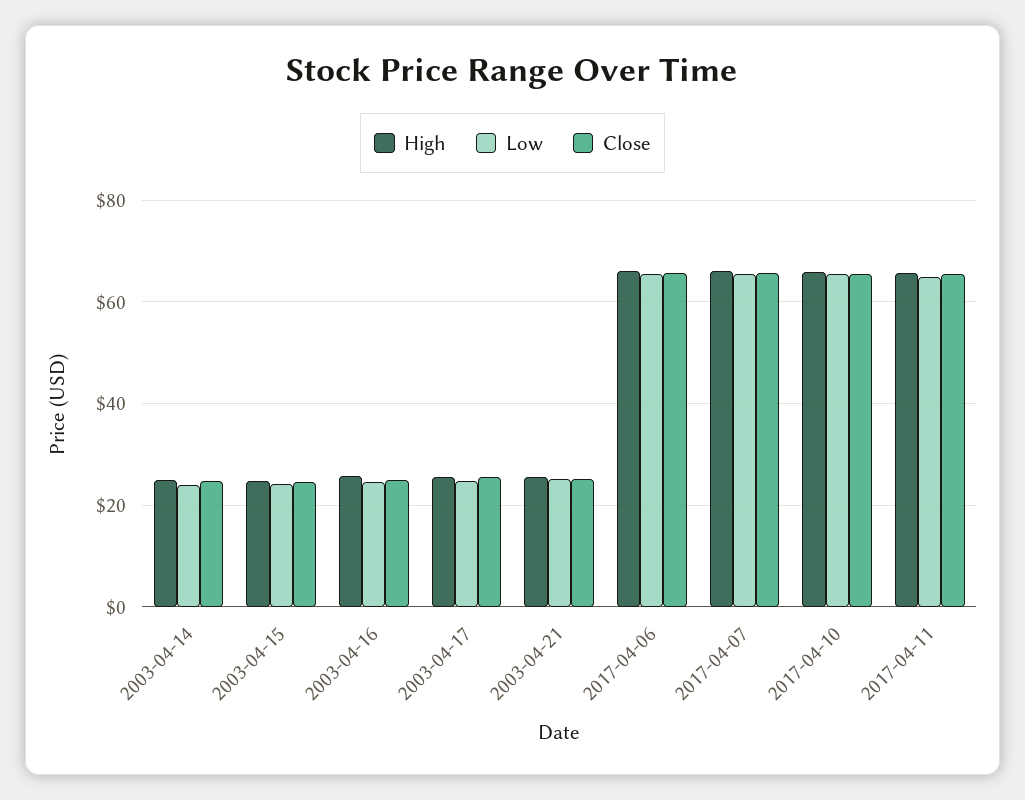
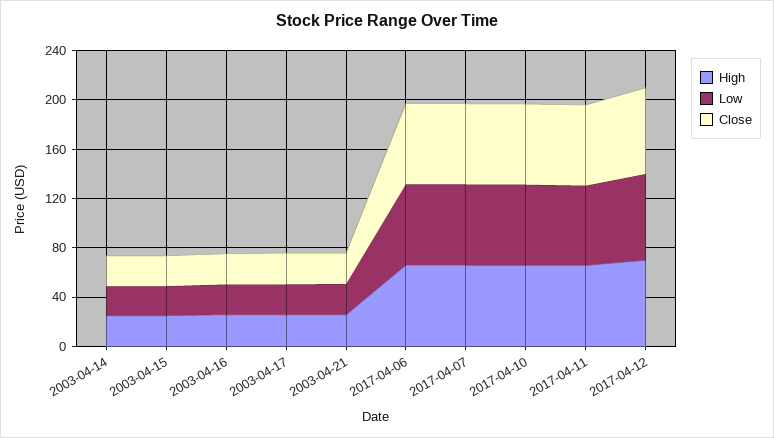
High, 2017-04-12: none -> 70
Low, 2017-04-12: none -> 70
Close, 2017-04-12: none -> 70

